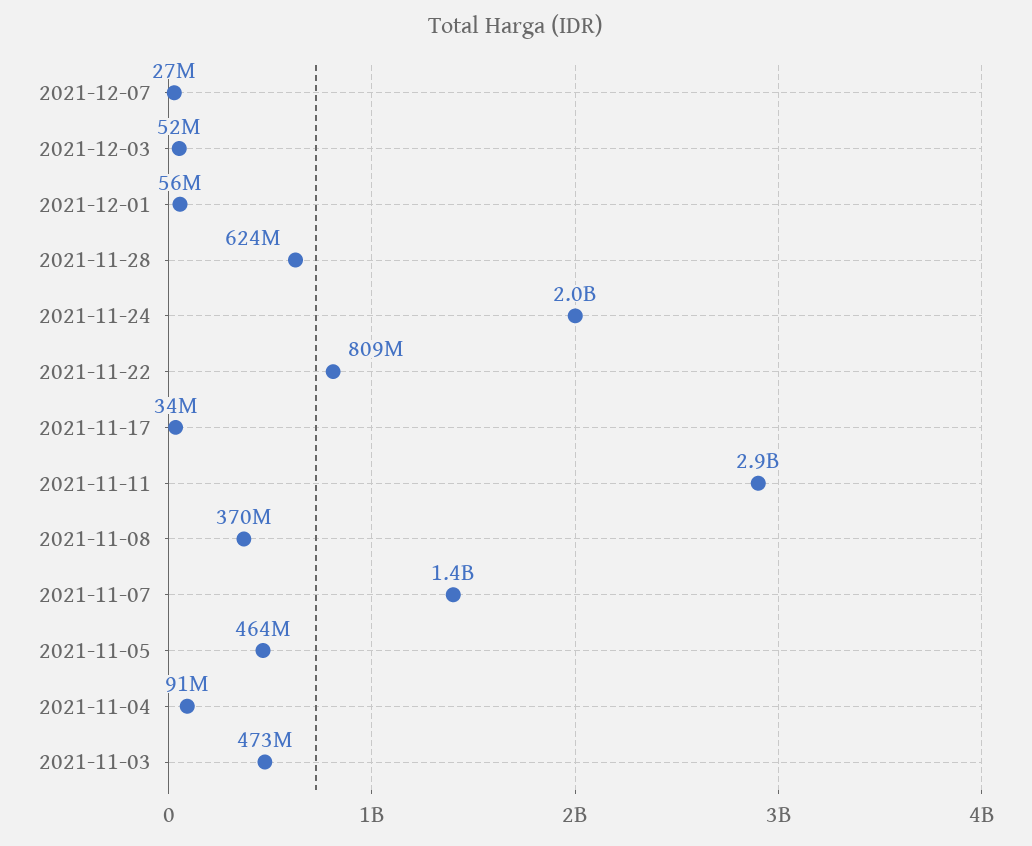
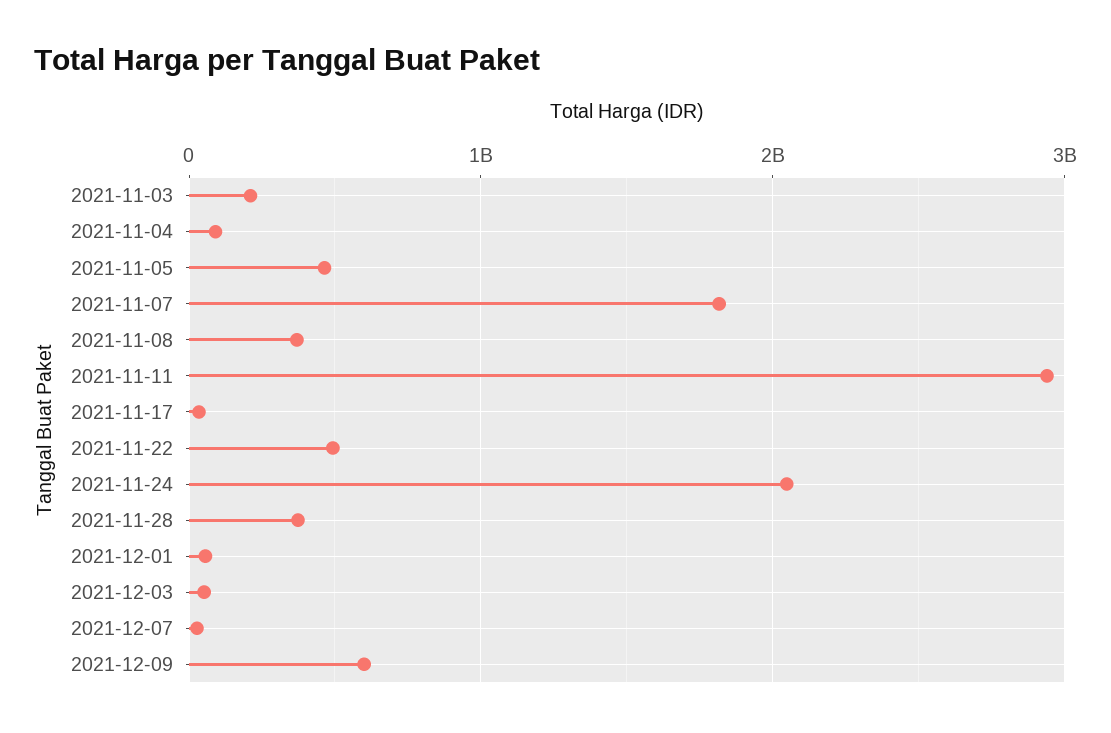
2021-11-28: 624000000 -> 400000000
2021-11-22: 809000000 -> 500000000
2021-11-07: 1400000000 -> 1800000000
2021-11-03: 473000000 -> 200000000
2021-12-09: none -> 600000000

